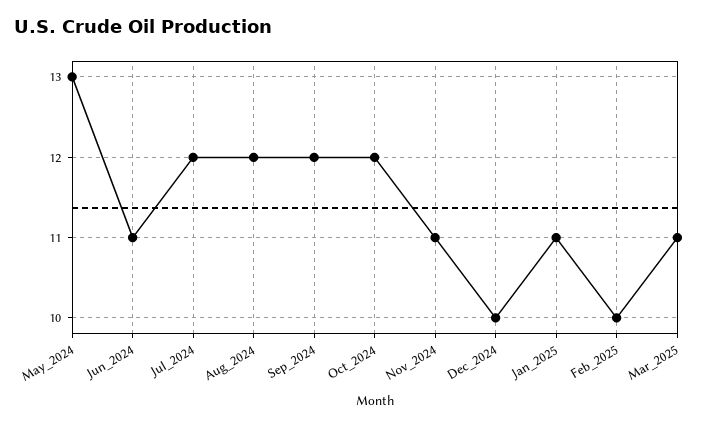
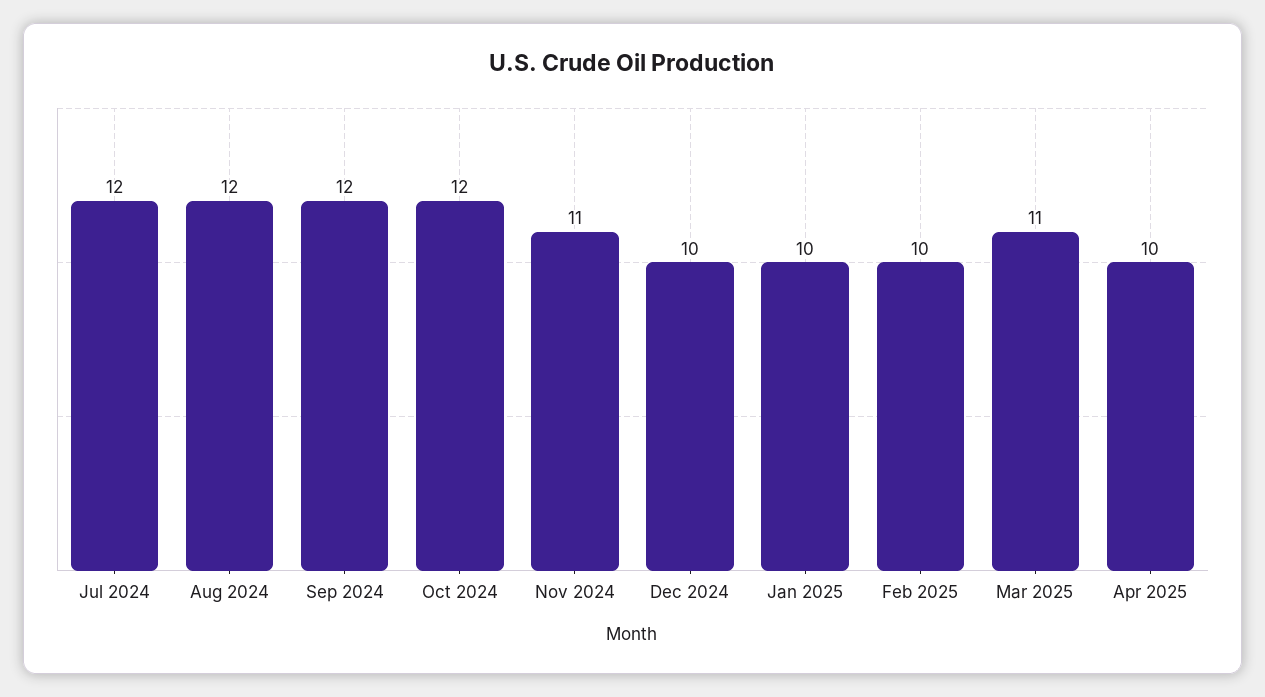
May_2024: 13 -> none
Jun_2024: 11 -> none
Jan_2025: 11 -> 10
Apr 2025: none -> 10

